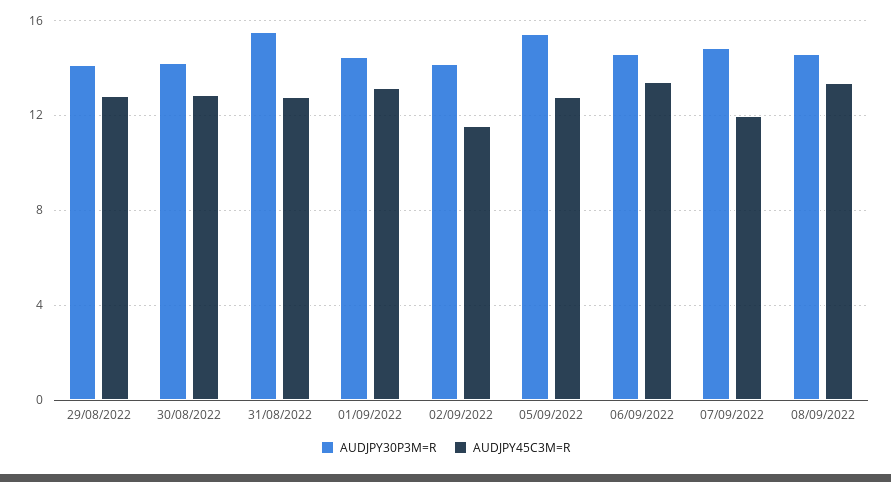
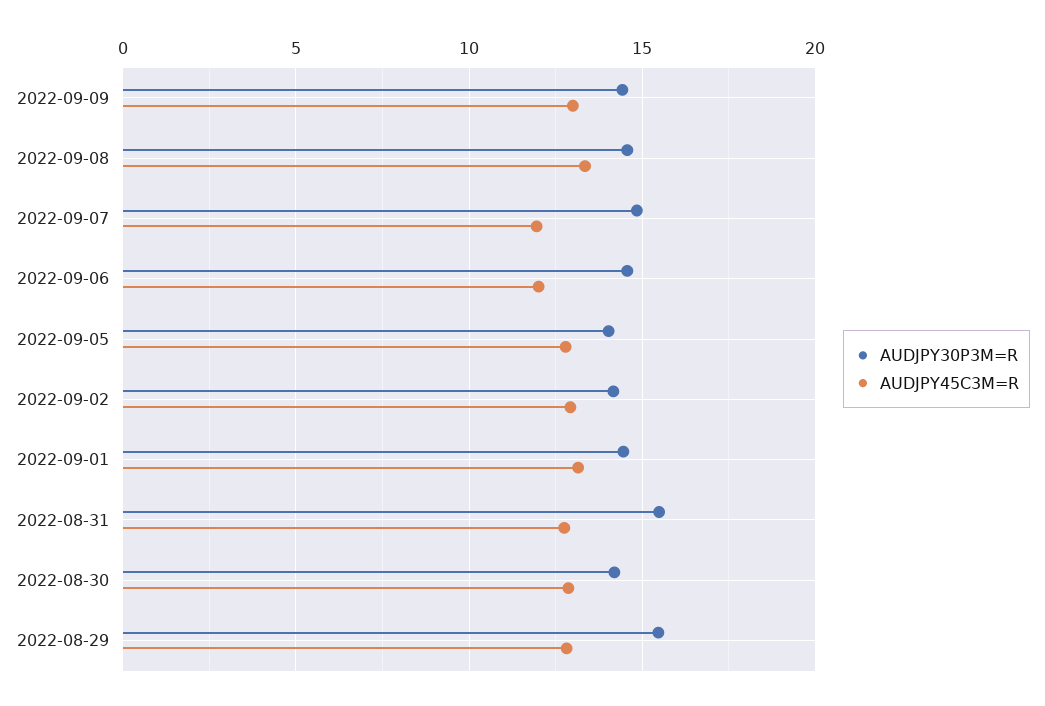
AUDJPY30P3M=R, 29/08/2022: 14 -> 15.5
AUDJPY45C3M=R, 02/09/2022: 11.5 -> 13
AUDJPY30P3M=R, 05/09/2022: 15.5 -> 14
AUDJPY45C3M=R, 06/09/2022: 13.5 -> 12
AUDJPY30P3M=R, 2022-09-09: none -> 14.5
AUDJPY45C3M=R, 2022-09-09: none -> 13

